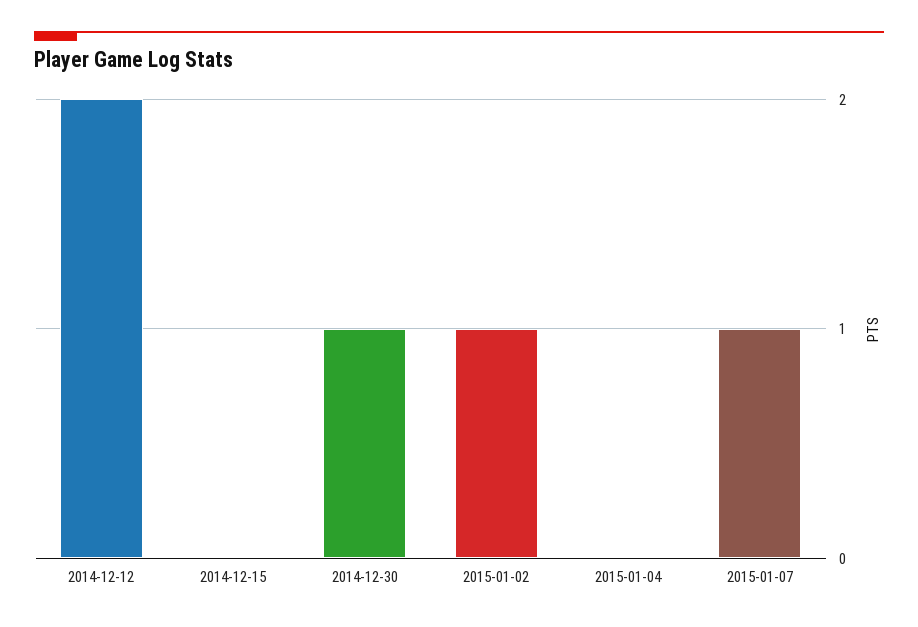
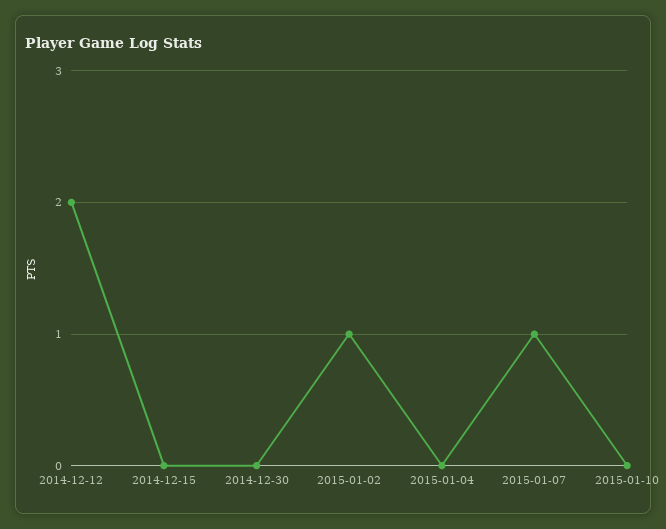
2014-12-30: 1 -> 0
2015-01-10: none -> 0

